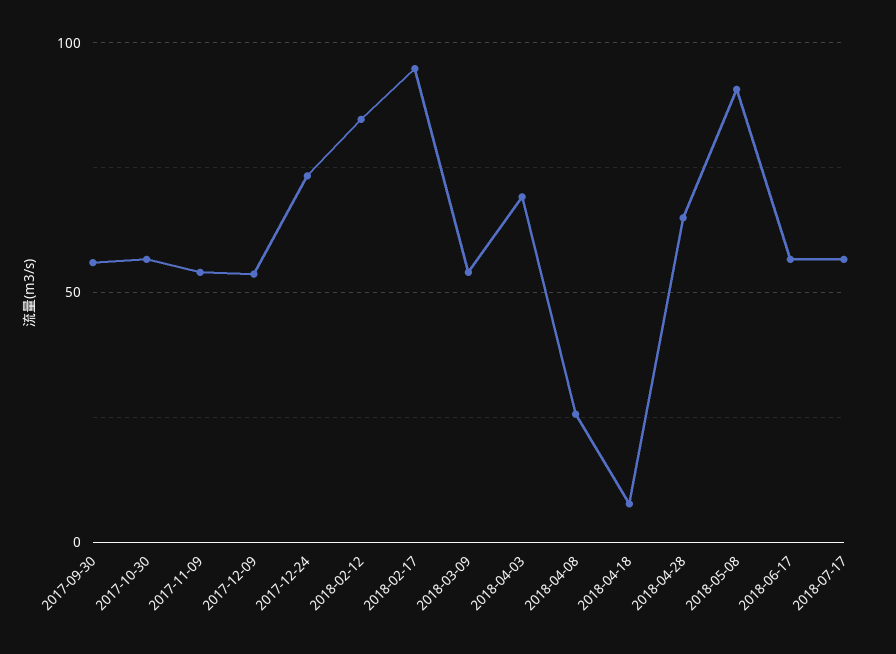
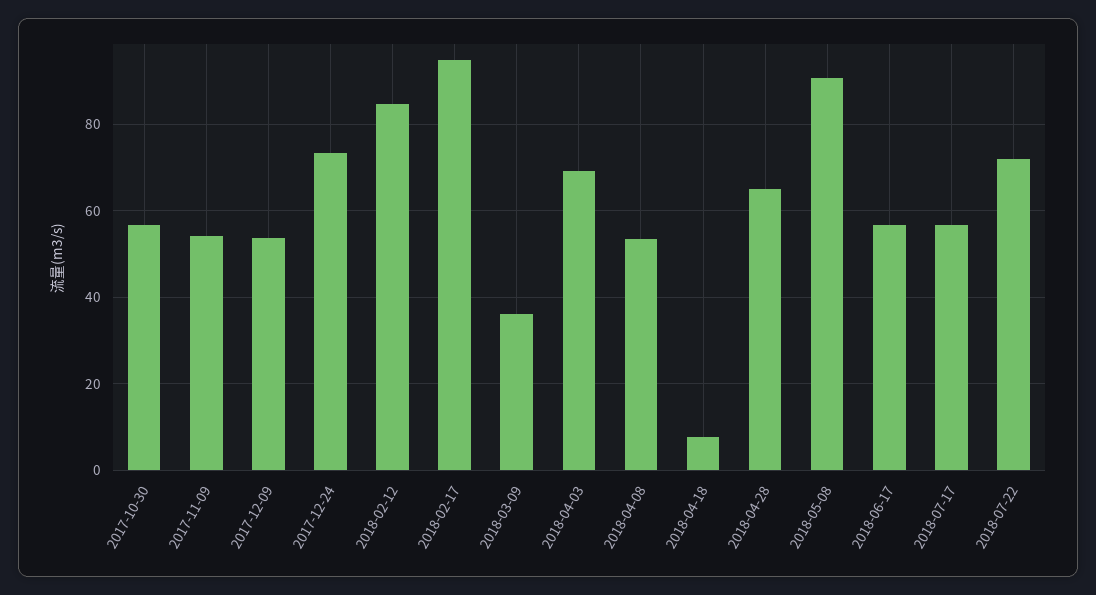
2017-09-30: 55 -> none
2018-03-09: 55 -> 36
2018-04-08: 25 -> 54
2018-07-22: none -> 72

